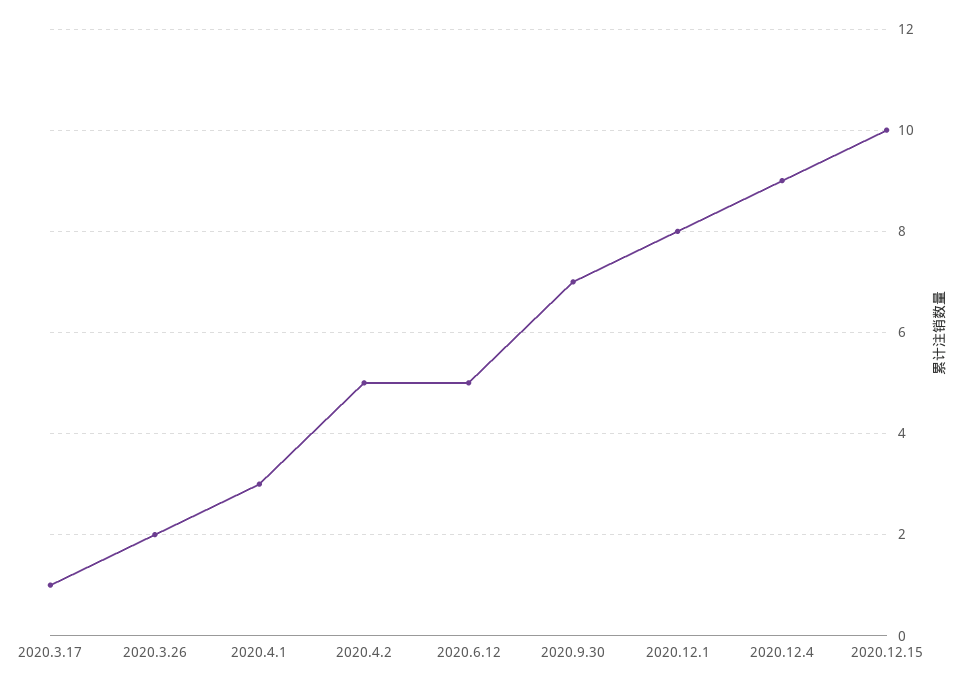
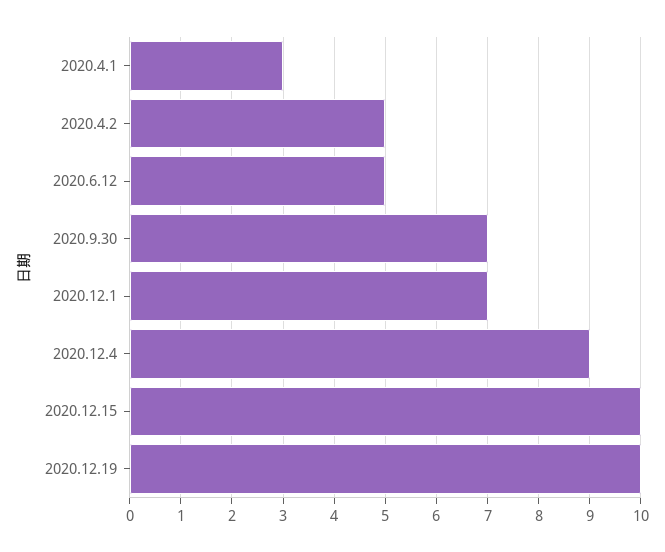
2020.3.17: 1 -> none
2020.3.26: 2 -> none
2020.12.1: 8 -> 7
2020.12.19: none -> 10

